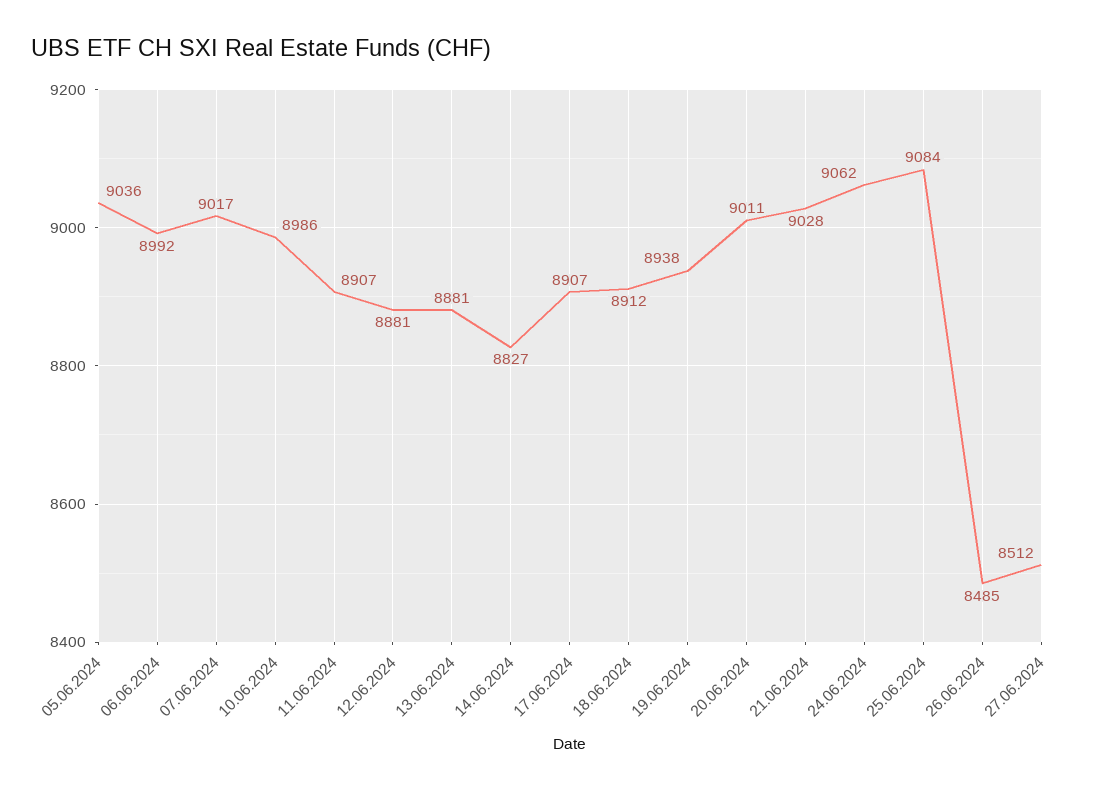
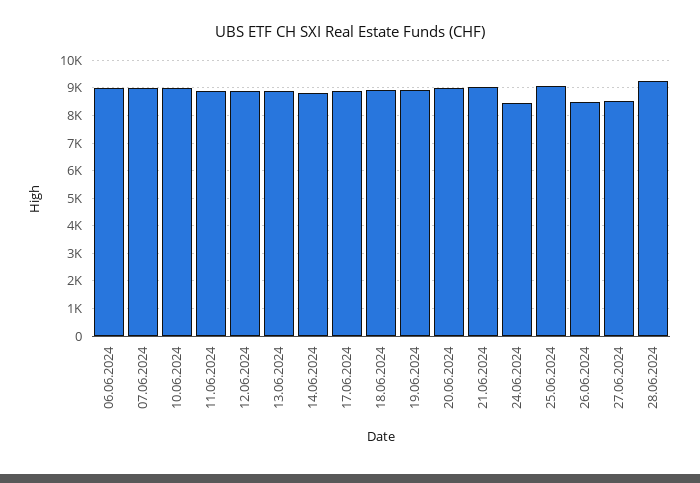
05.06.2024: 9036 -> none
24.06.2024: 9062 -> 8500
28.06.2024: none -> 9250

